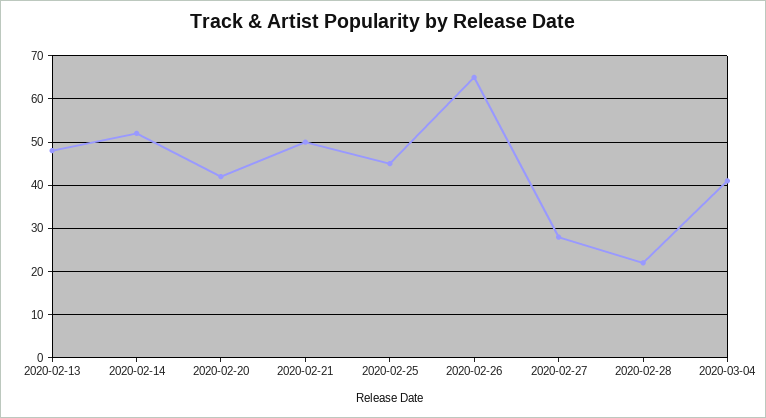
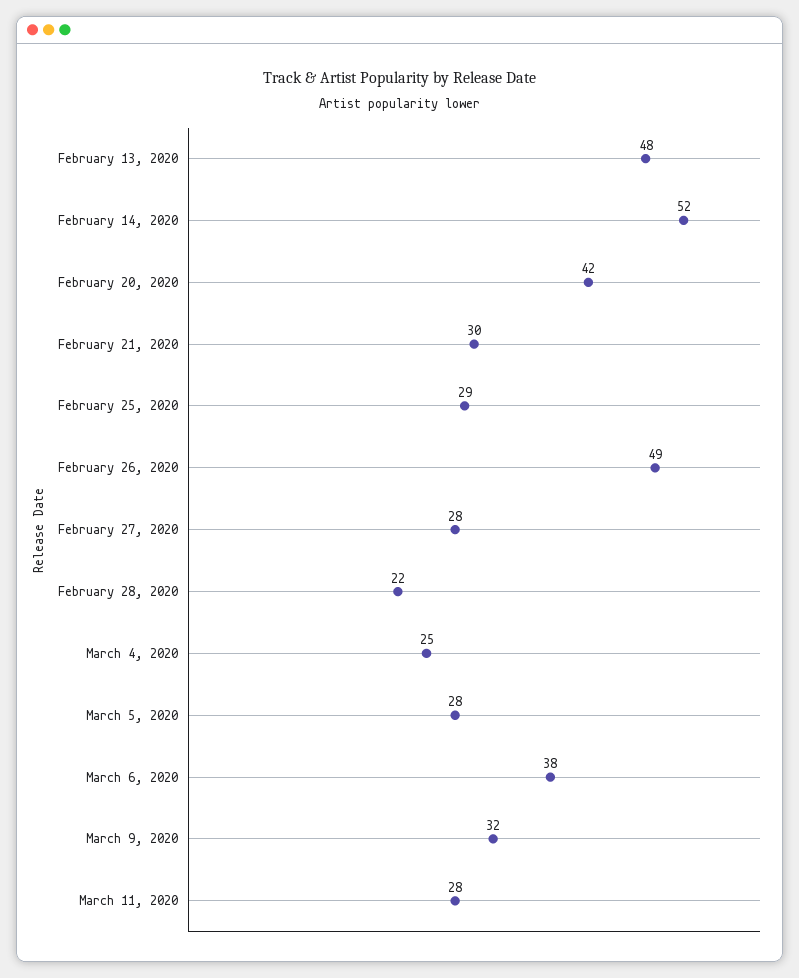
2020-02-21: 50 -> 30
2020-02-25: 45 -> 29
2020-02-26: 65 -> 49
2020-03-04: 40 -> 25
March 5, 2020: none -> 28
March 6, 2020: none -> 38
March 9, 2020: none -> 32
March 11, 2020: none -> 28

